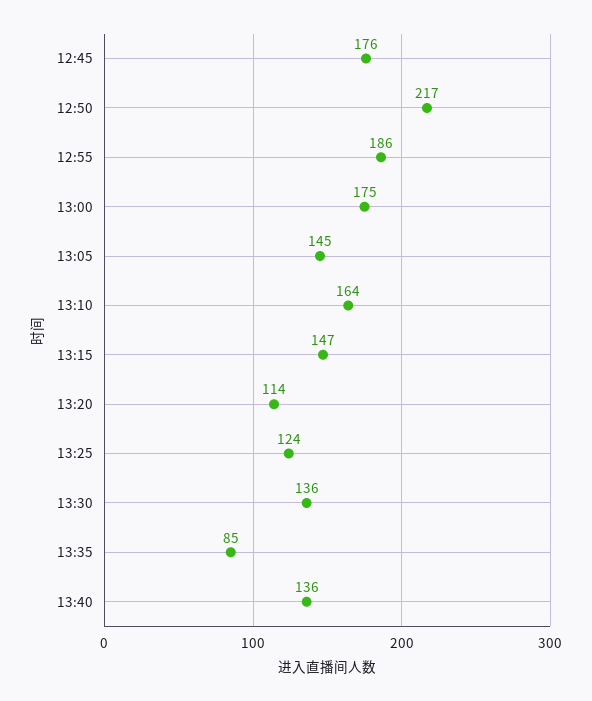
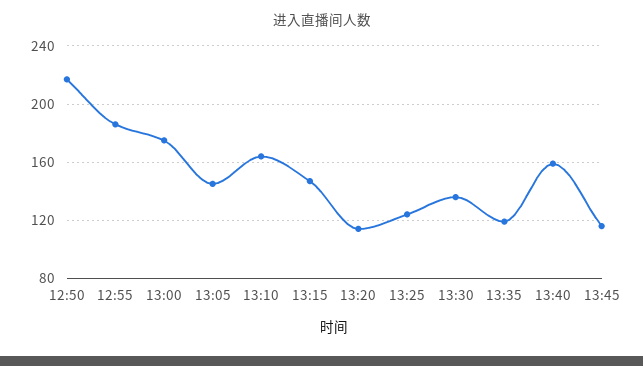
12:45: 176 -> none
13:35: 85 -> 120
13:40: 136 -> 160
13:45: none -> 115

